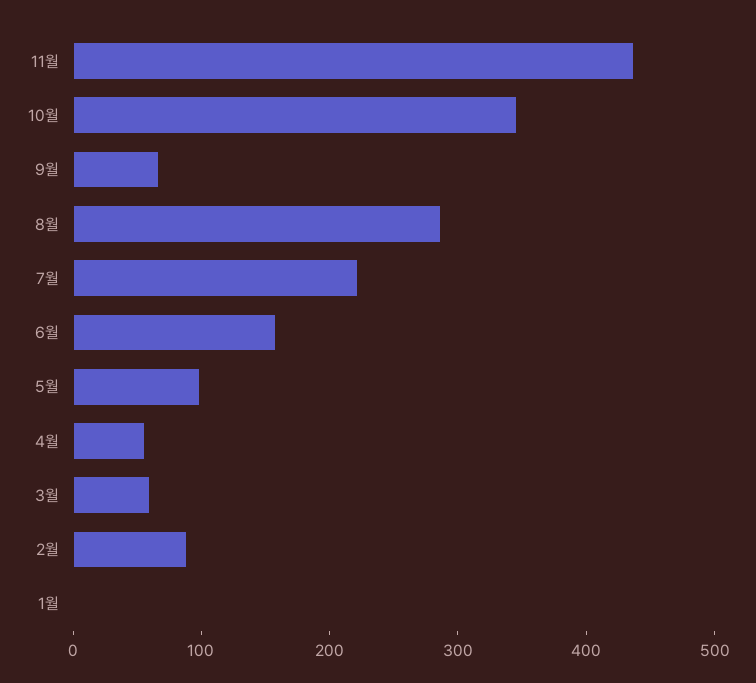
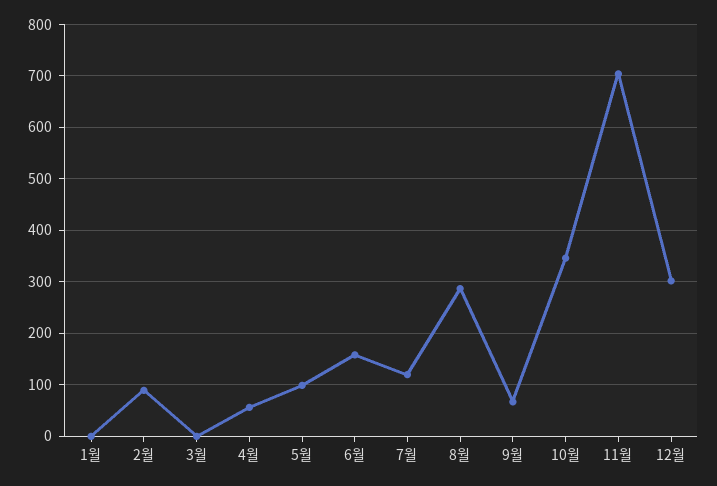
11월: 440 -> 700
7월: 220 -> 120
3월: 60 -> 0
12월: none -> 300

